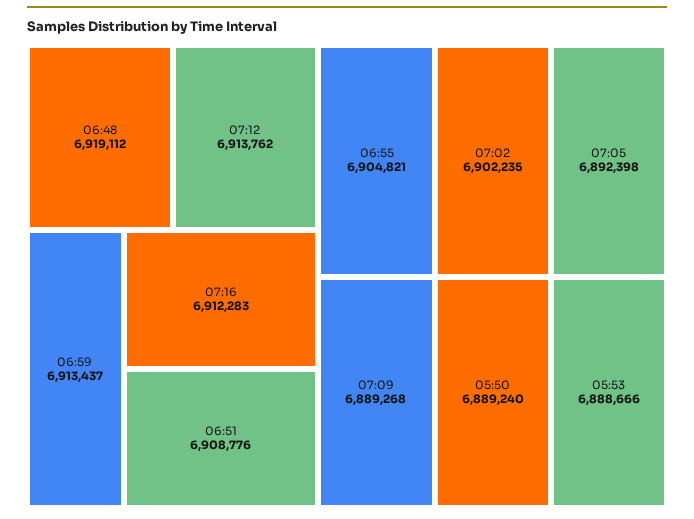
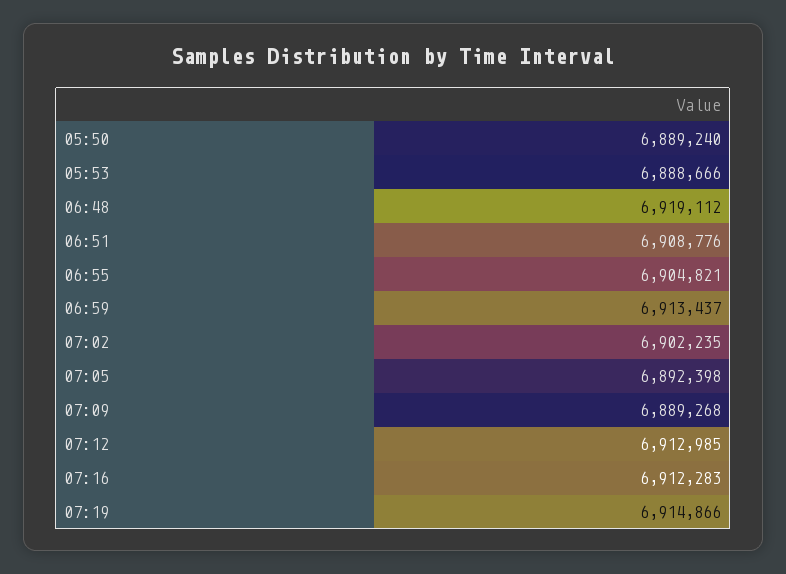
07:12: 6913762 -> 6912985
07:19: none -> 6914866

